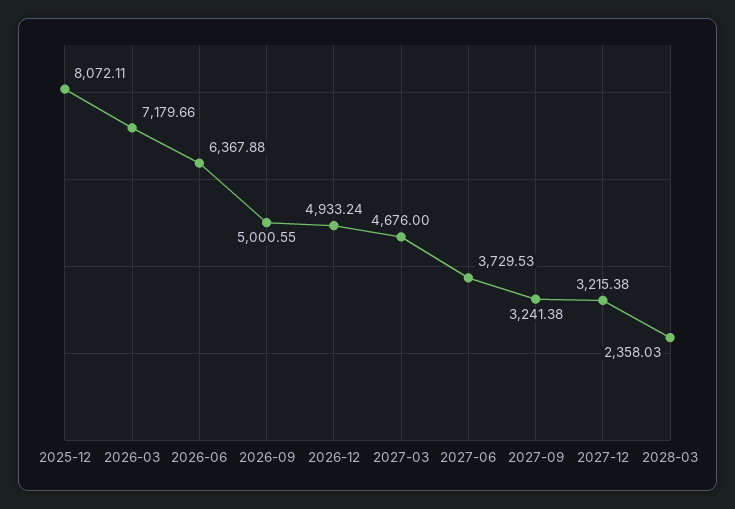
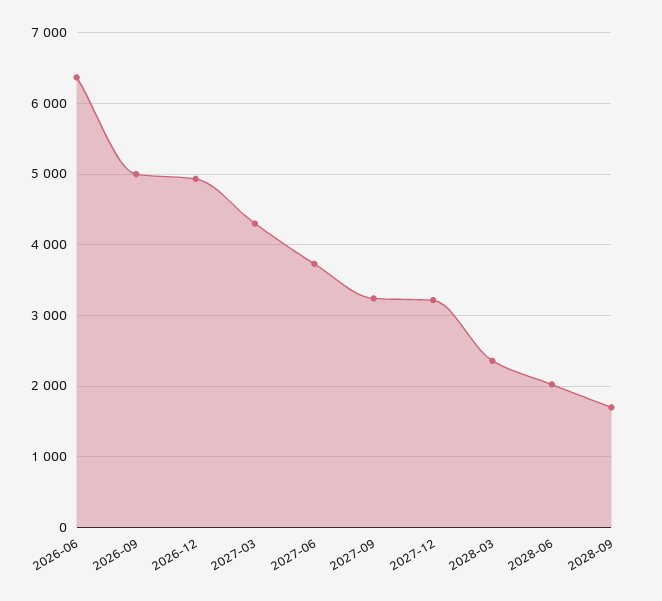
2025-12: 8072.11 -> none
2026-03: 7179.66 -> none
2027-03: 4676 -> 4300
2028-06: none -> 2000
2028-09: none -> 1700

